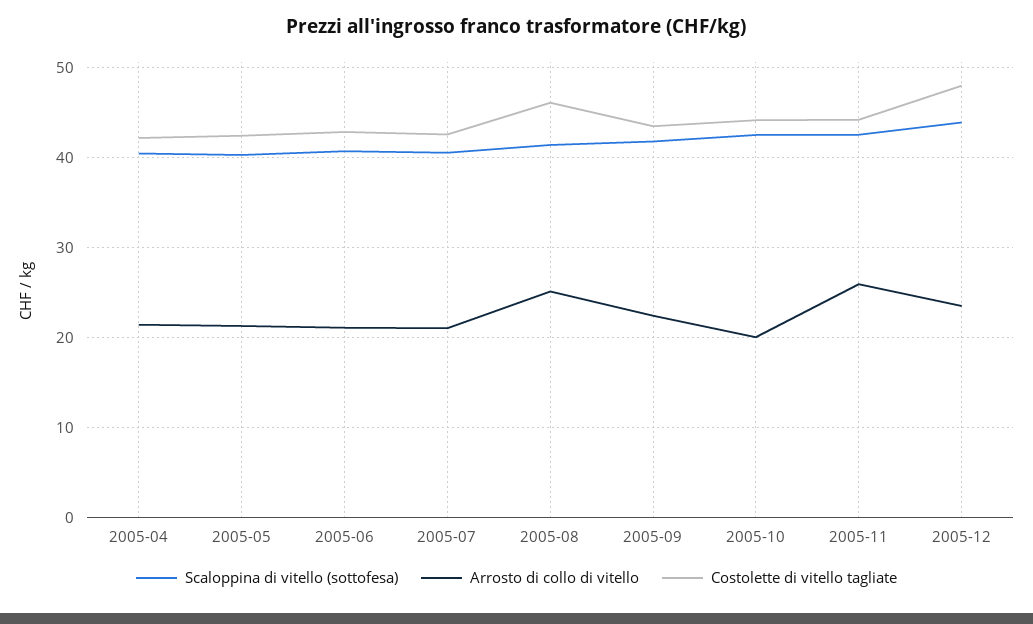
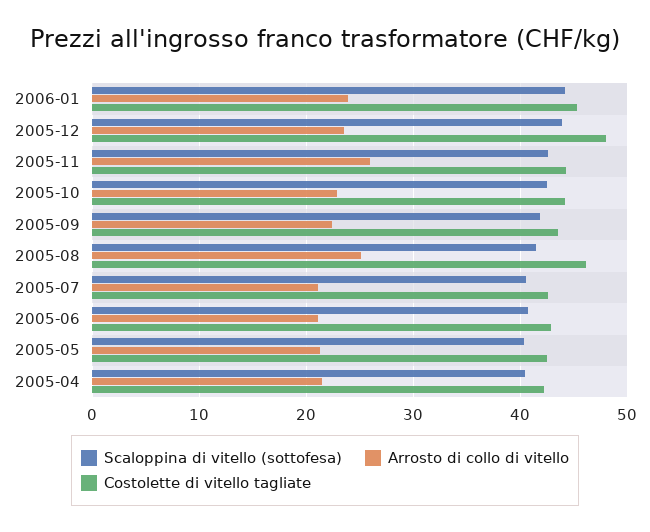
Arrosto di collo di vitello, 2005-10: 20 -> 23
Scaloppina di vitello (sottofesa), 2006-01: none -> 44
Arrosto di collo di vitello, 2006-01: none -> 24
Costolette di vitello tagliate, 2006-01: none -> 45

